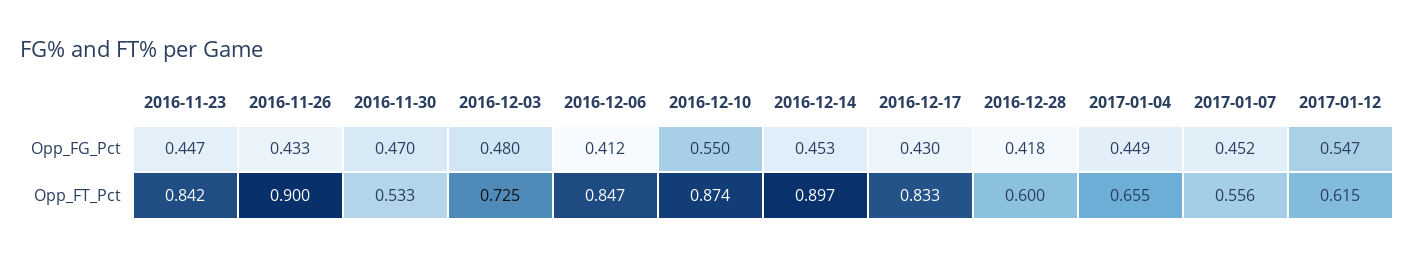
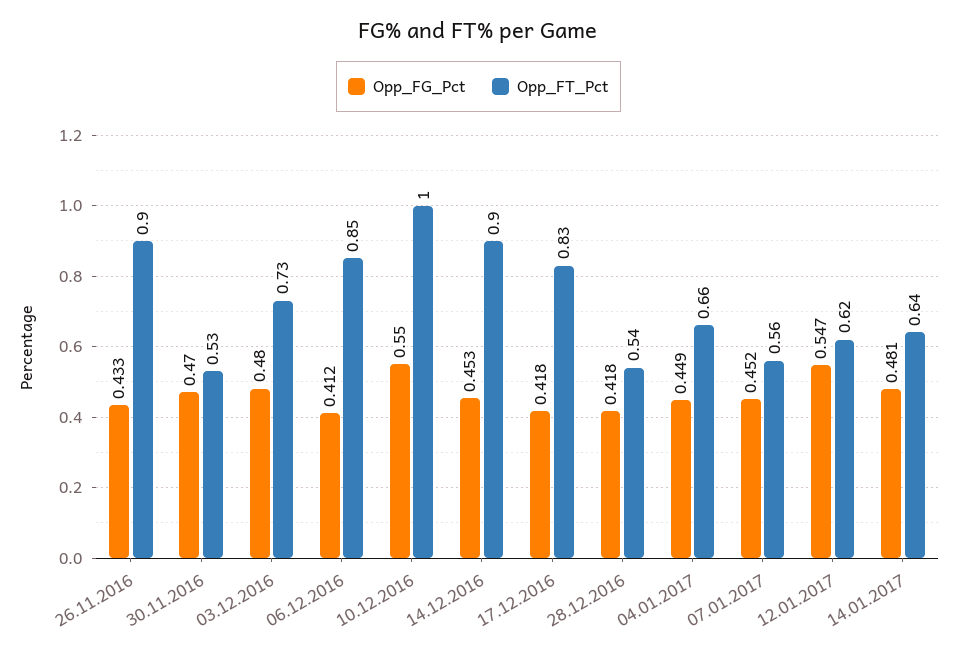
Opp_FG_Pct, 2016-11-23: 0.447 -> none
Opp_FG_Pct, 2016-12-17: 0.43 -> 0.418
Opp_FT_Pct, 2016-11-23: 0.842 -> none
Opp_FT_Pct, 2016-12-10: 0.874 -> 1
Opp_FT_Pct, 2016-12-28: 0.6 -> 0.54
Opp_FG_Pct, 14.01.2017: none -> 0.481
Opp_FT_Pct, 14.01.2017: none -> 0.64

